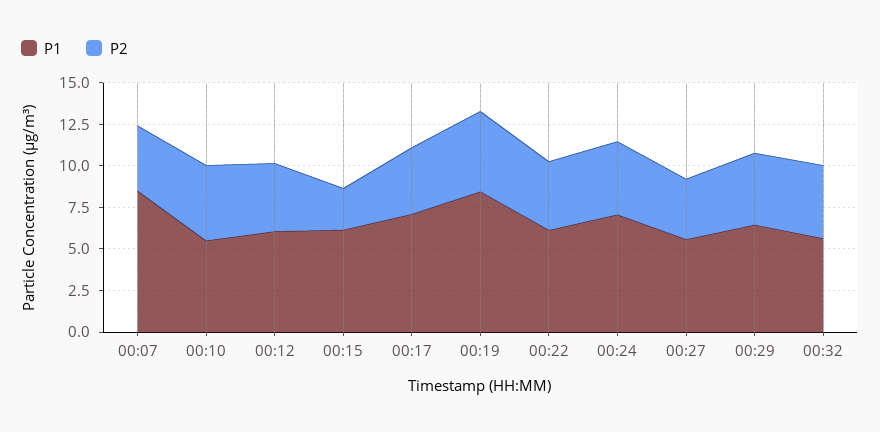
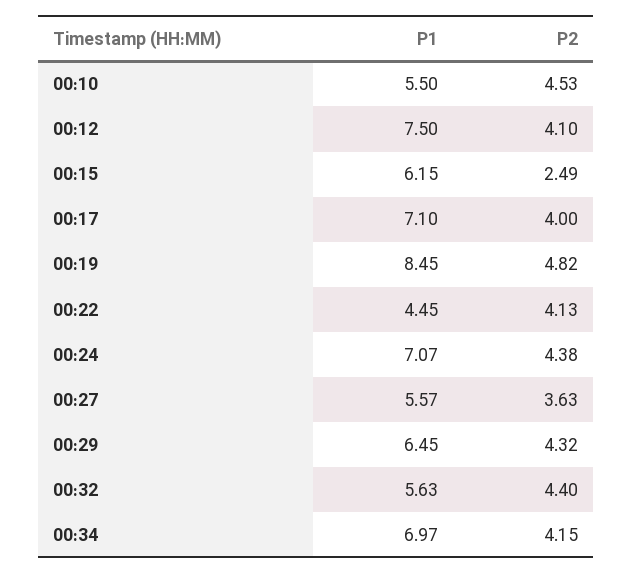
P1, 00:07: 8.5 -> none
P2, 00:07: 4 -> none
P1, 00:12: 6 -> 7.5
P1, 00:22: 6 -> 4.45
P1, 00:34: none -> 6.97
P2, 00:34: none -> 4.15

